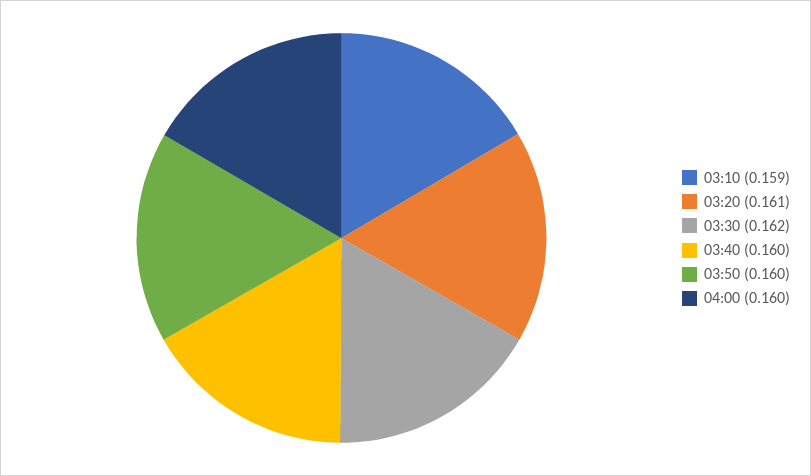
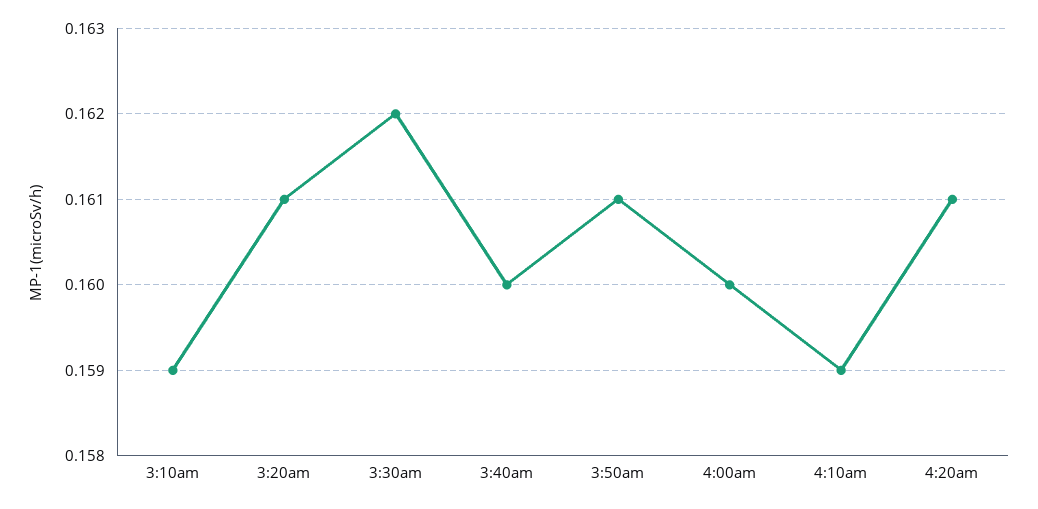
03:50: 0.16 -> 0.161
4:10am: none -> 0.159
4:20am: none -> 0.161

